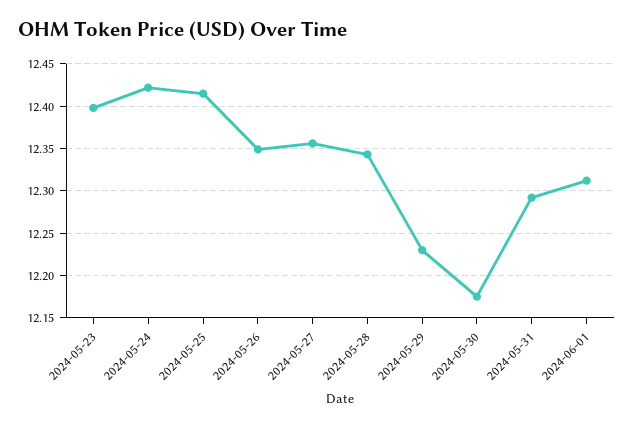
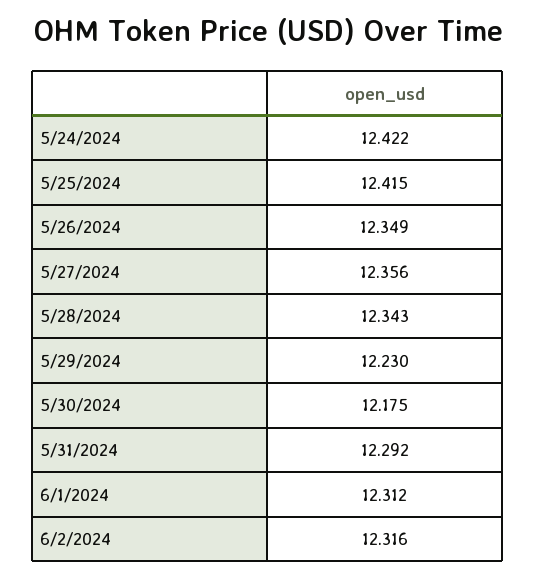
2024-05-23: 12.4 -> none
6/2/2024: none -> 12.316

